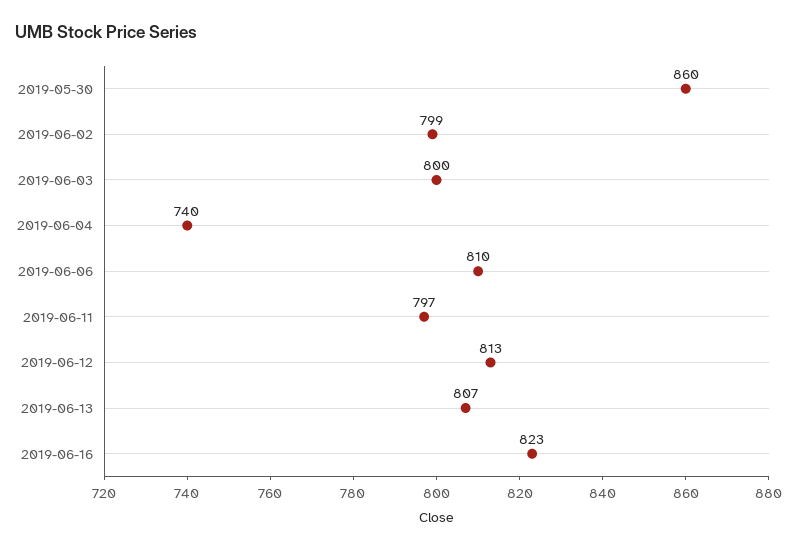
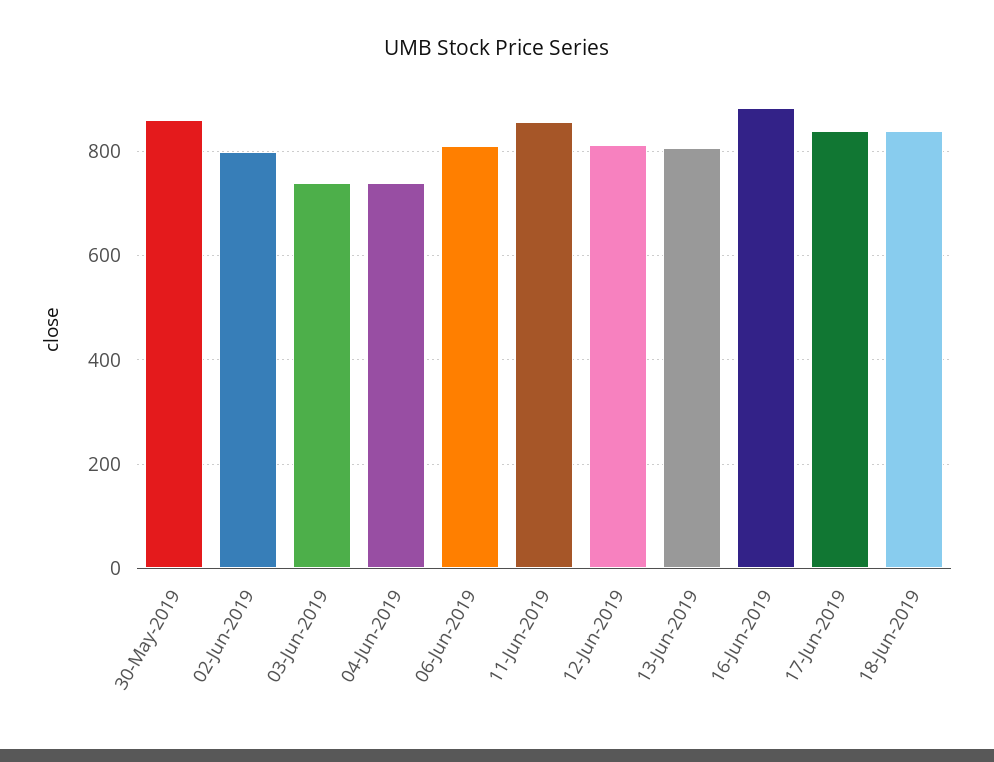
2019-06-03: 800 -> 740
2019-06-11: 797 -> 860
2019-06-16: 823 -> 880
17-Jun-2019: none -> 840
18-Jun-2019: none -> 840

